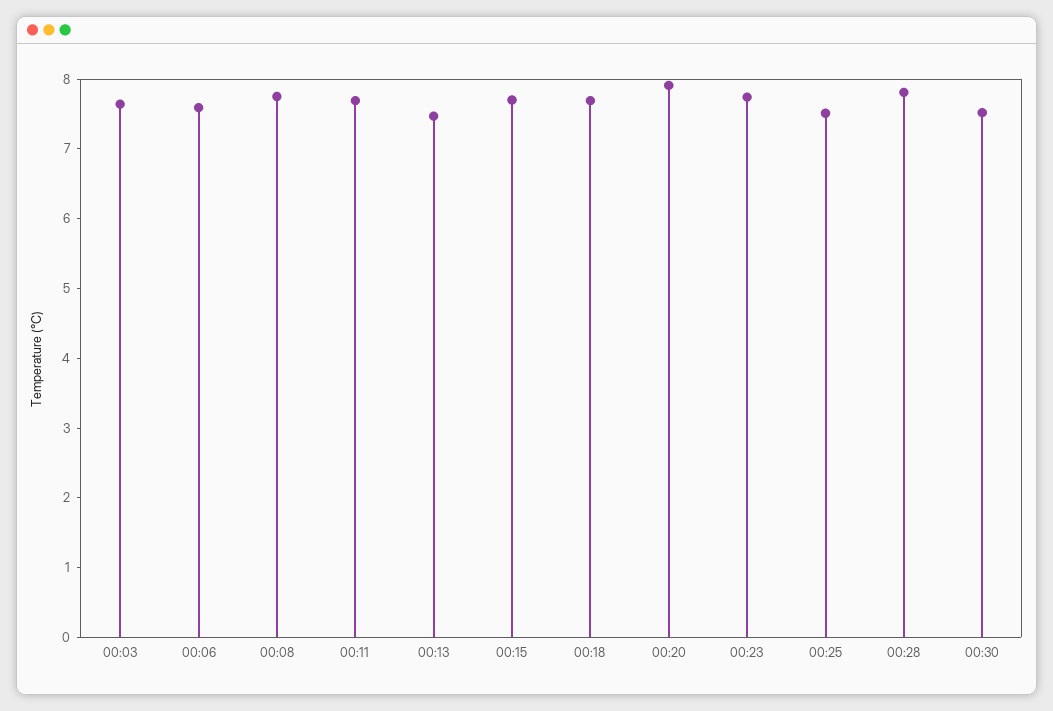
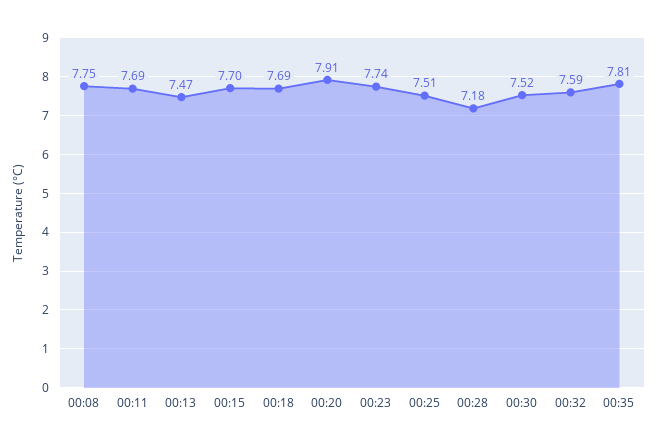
00:03: 7.6 -> none
00:06: 7.6 -> none
00:28: 7.8 -> 7.18
00:32: none -> 7.59
00:35: none -> 7.81

